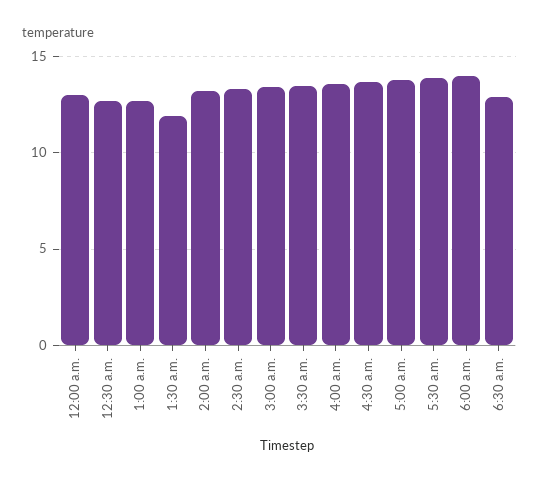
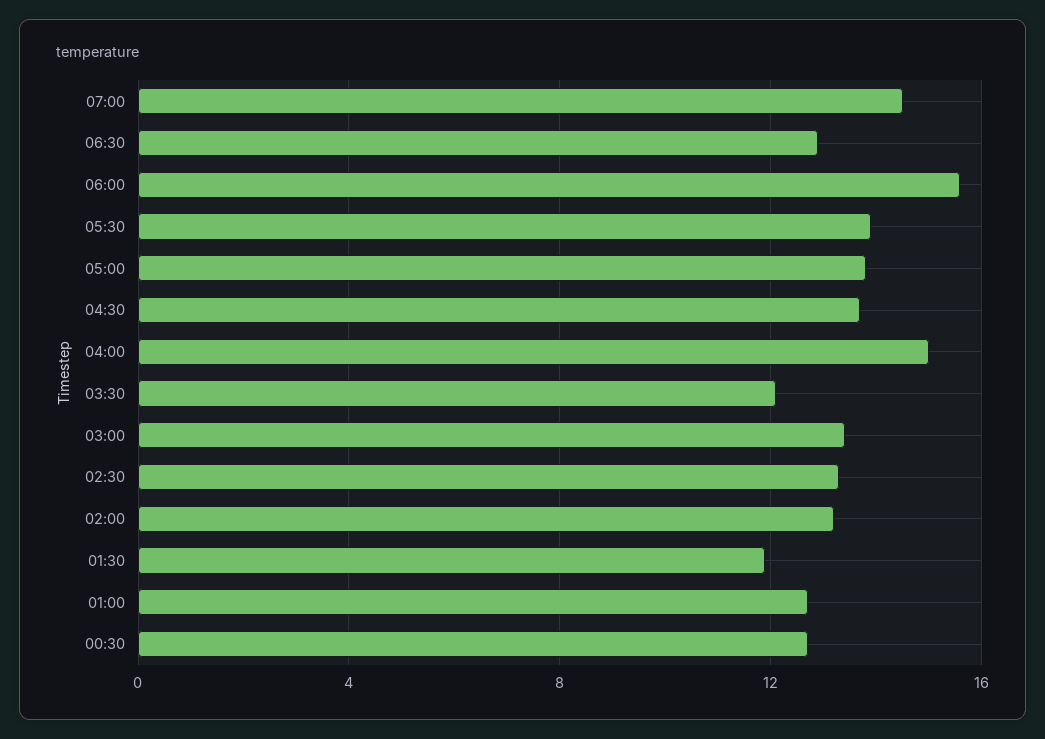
12:00 a.m.: 13 -> none
3:30 a.m.: 13.5 -> 12
4:00 a.m.: 13.5 -> 15
6:00 a.m.: 14 -> 15.5
07:00: none -> 14.5

